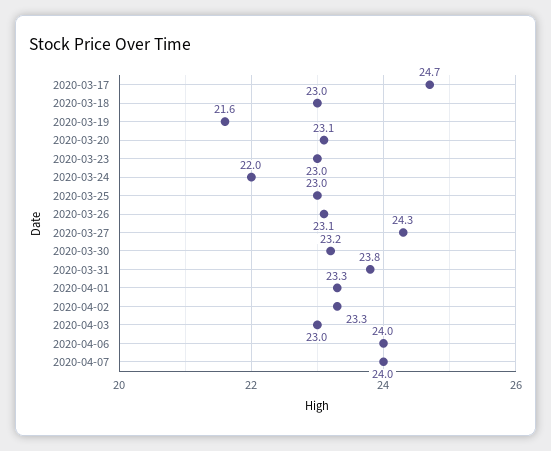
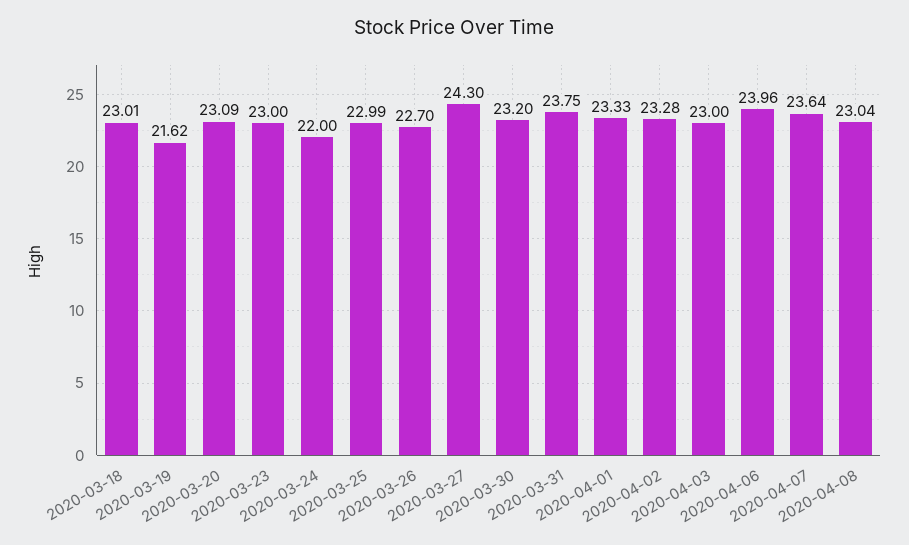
2020-03-17: 24.7 -> none
2020-03-26: 23.1 -> 22.7
2020-04-07: 24 -> 23.64
2020-04-08: none -> 23.04

